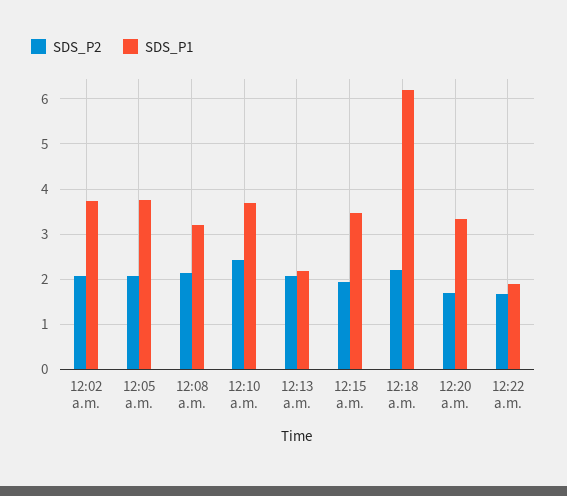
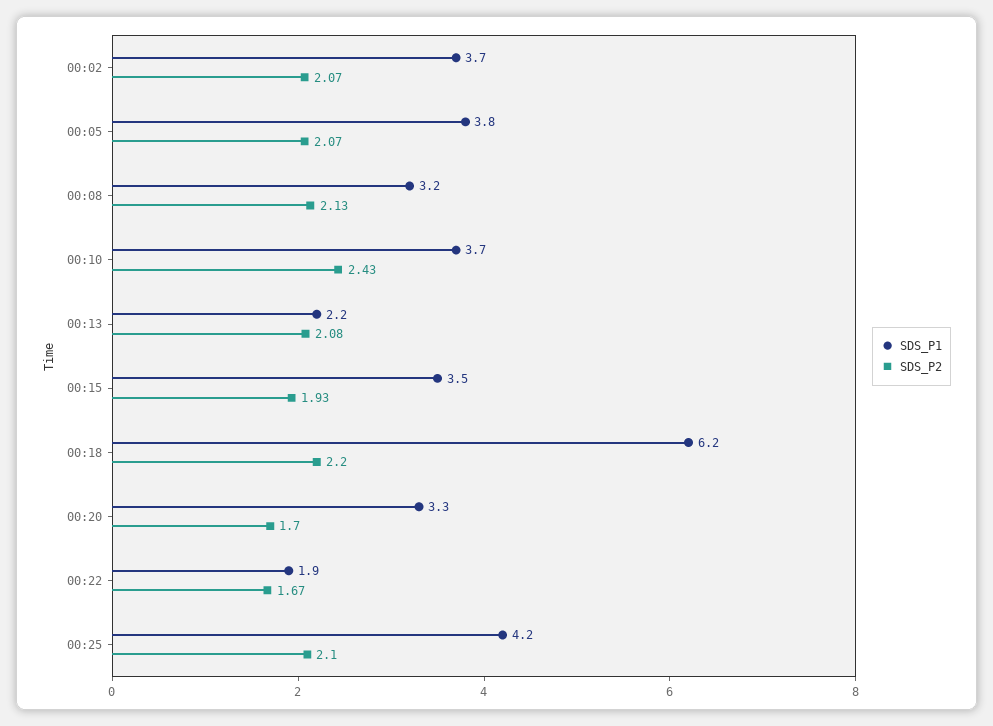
SDS_P1, 00:25: none -> 4.2
SDS_P2, 00:25: none -> 2.1

